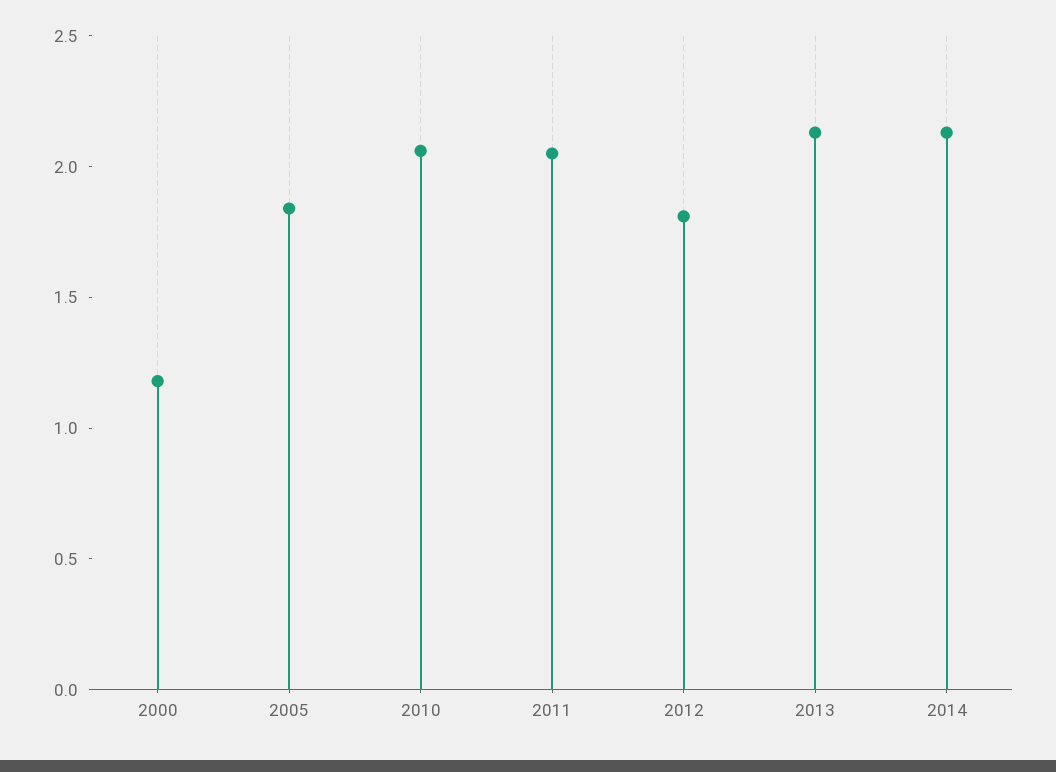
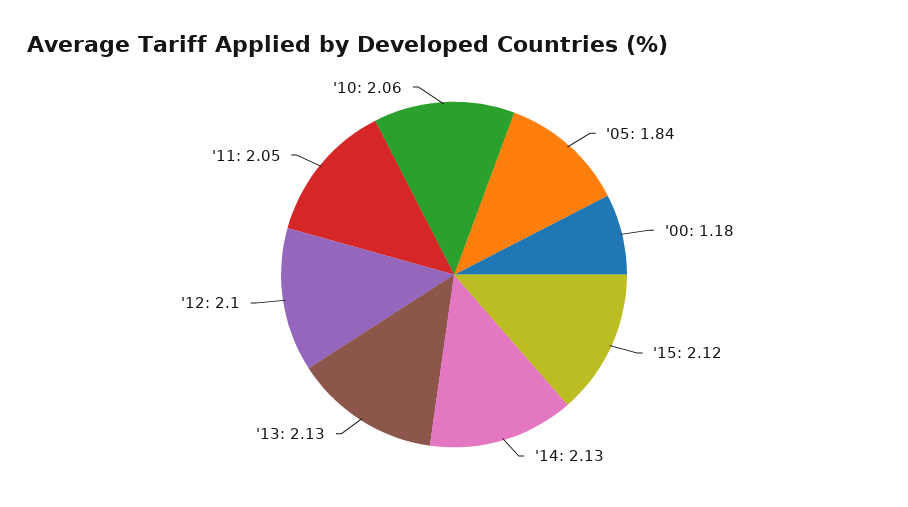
2012: 1.8 -> 2.1
'15: none -> 2.12

